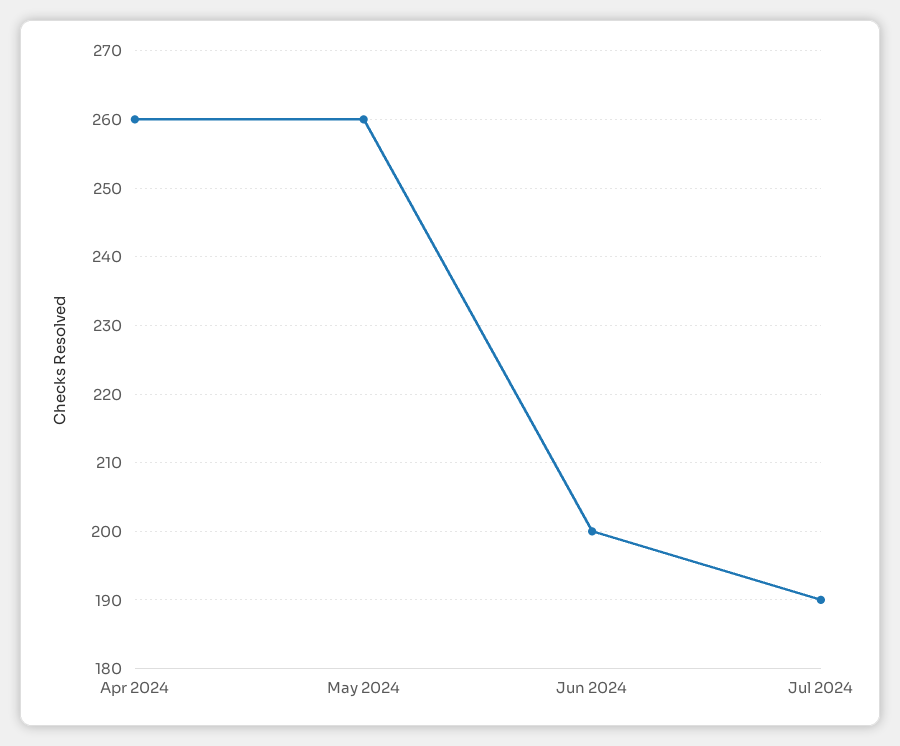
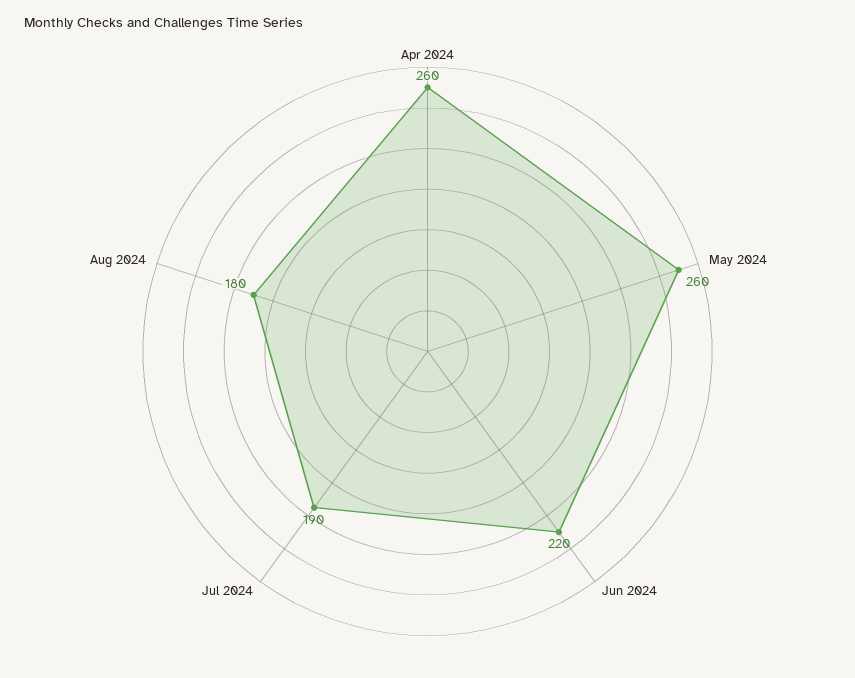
Jun 2024: 200 -> 220
Aug 2024: none -> 180

